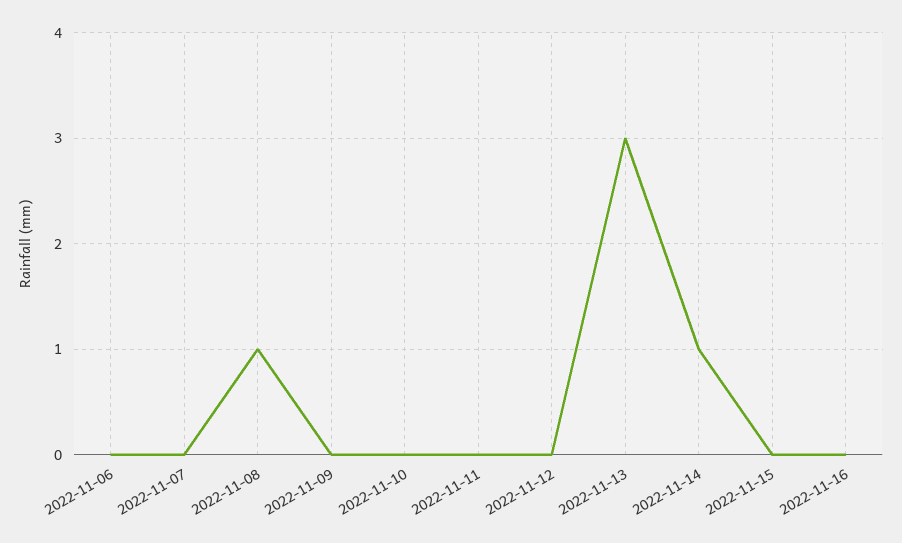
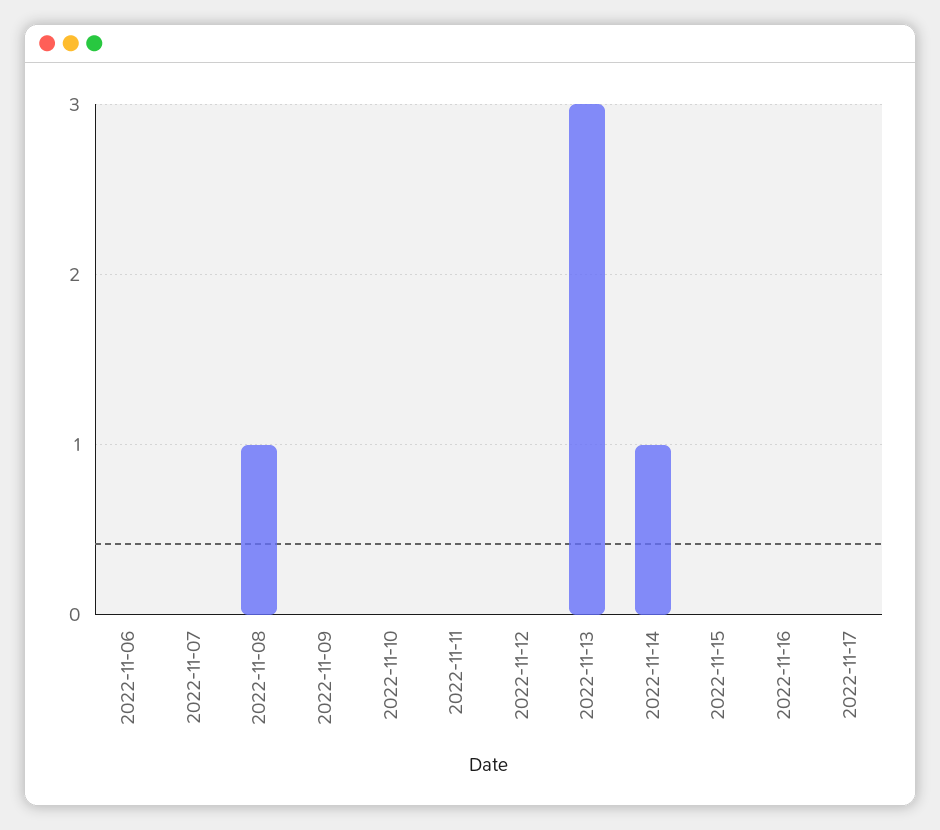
2022-11-17: none -> 0

